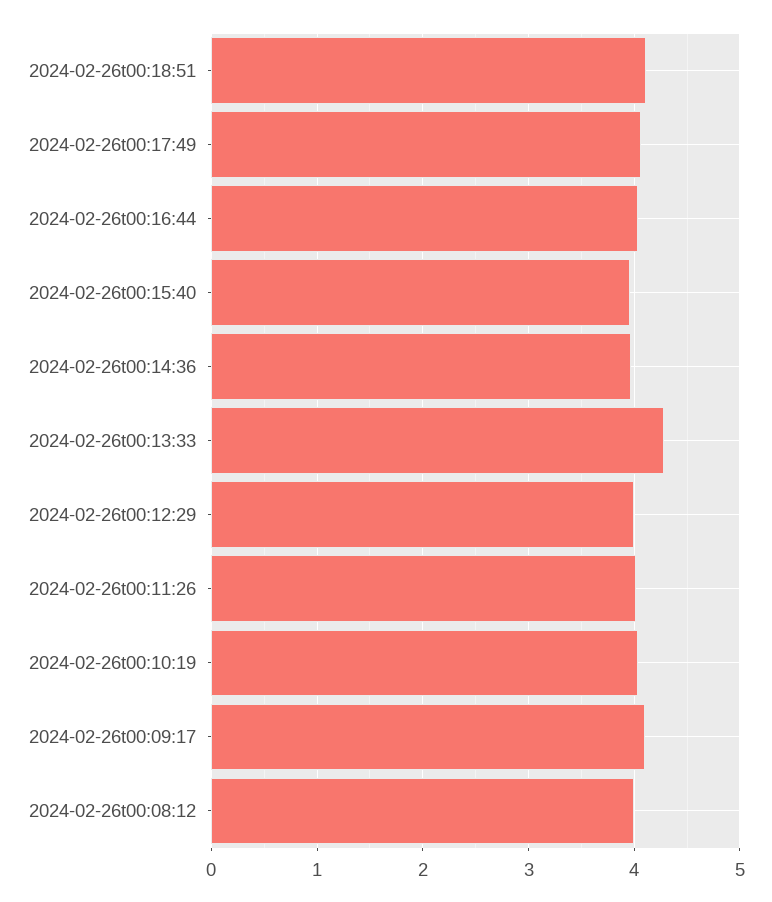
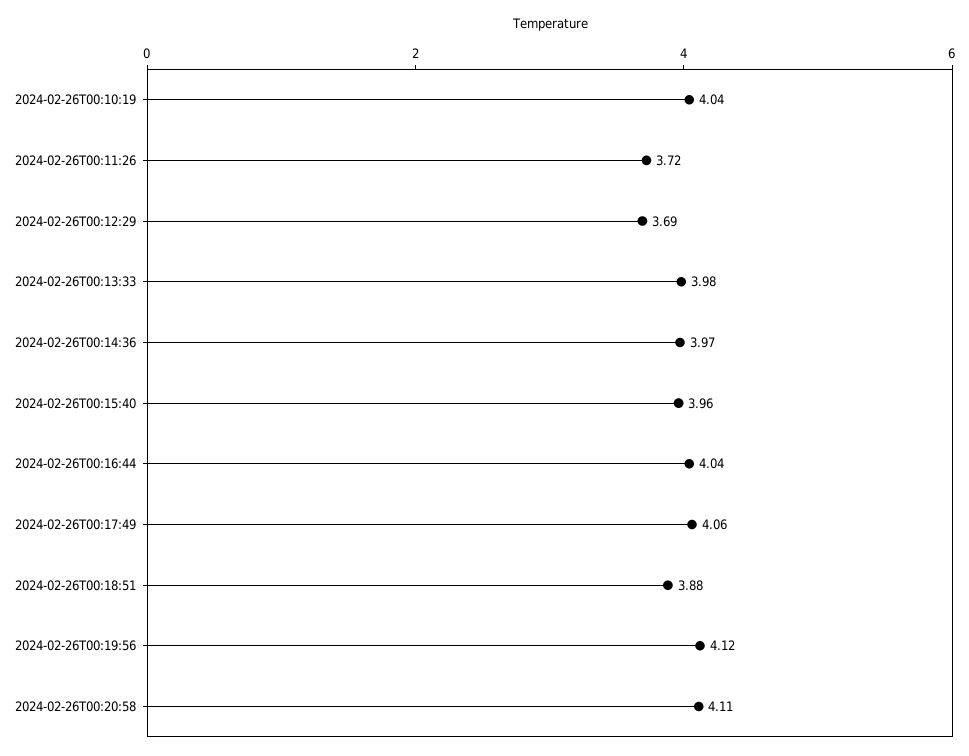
2024-02-26t00:18:51: 4.1 -> 3.88
2024-02-26t00:13:33: 4.3 -> 3.98
2024-02-26t00:12:29: 4 -> 3.69
2024-02-26t00:11:26: 4 -> 3.72
2024-02-26t00:09:17: 4.1 -> none
2024-02-26t00:08:12: 4 -> none
2024-02-26T00:19:56: none -> 4.12
2024-02-26T00:20:58: none -> 4.11

